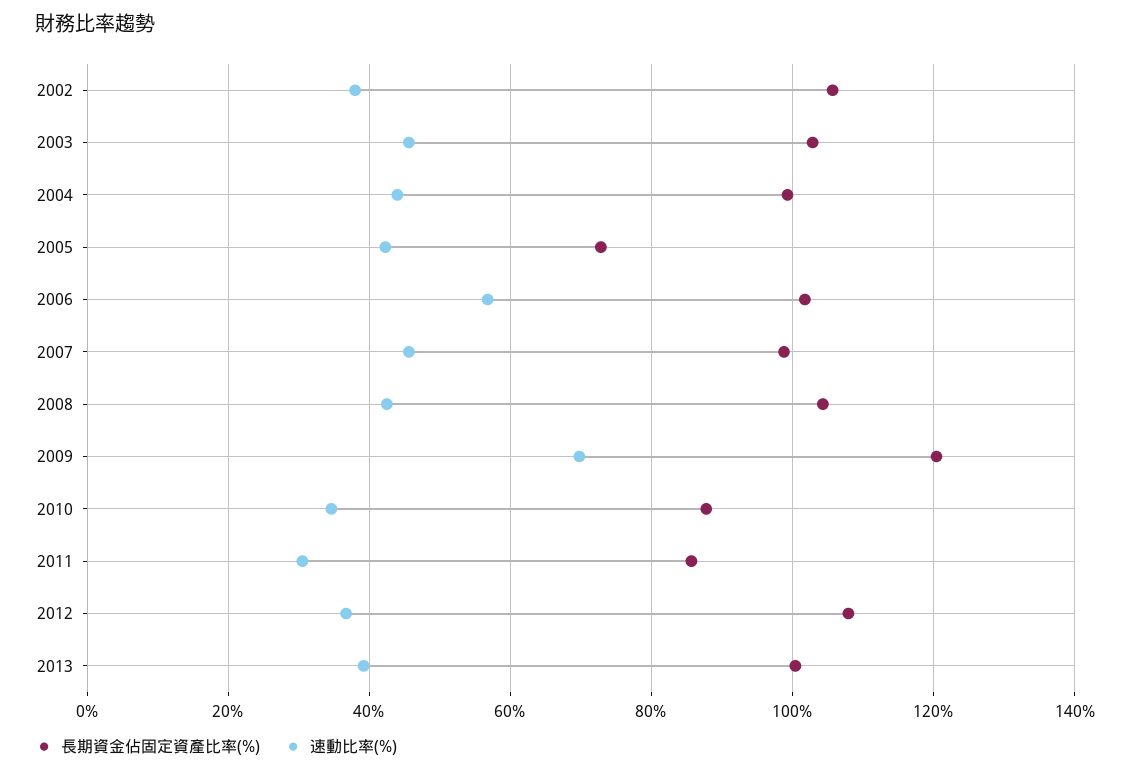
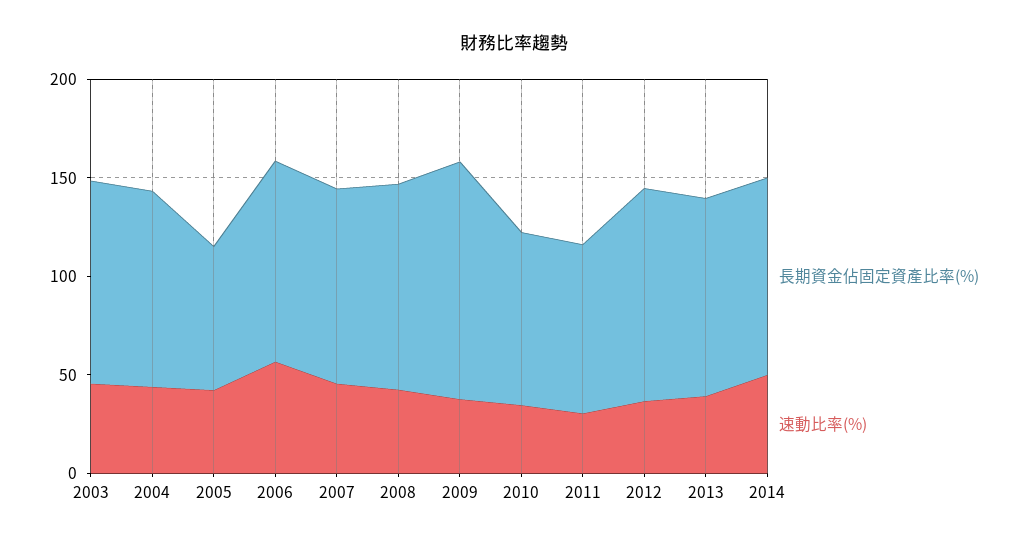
長期資金佔固定資產比率(%), 2002: 106 -> none
速動比率(%), 2002: 38 -> none
速動比率(%), 2009: 70 -> 40
長期資金佔固定資產比率(%), 2014: none -> 100
速動比率(%), 2014: none -> 50

